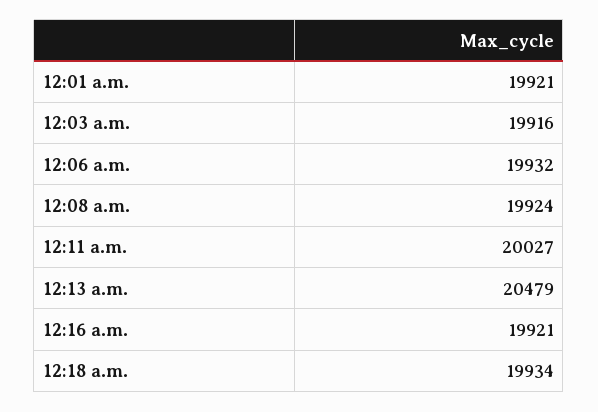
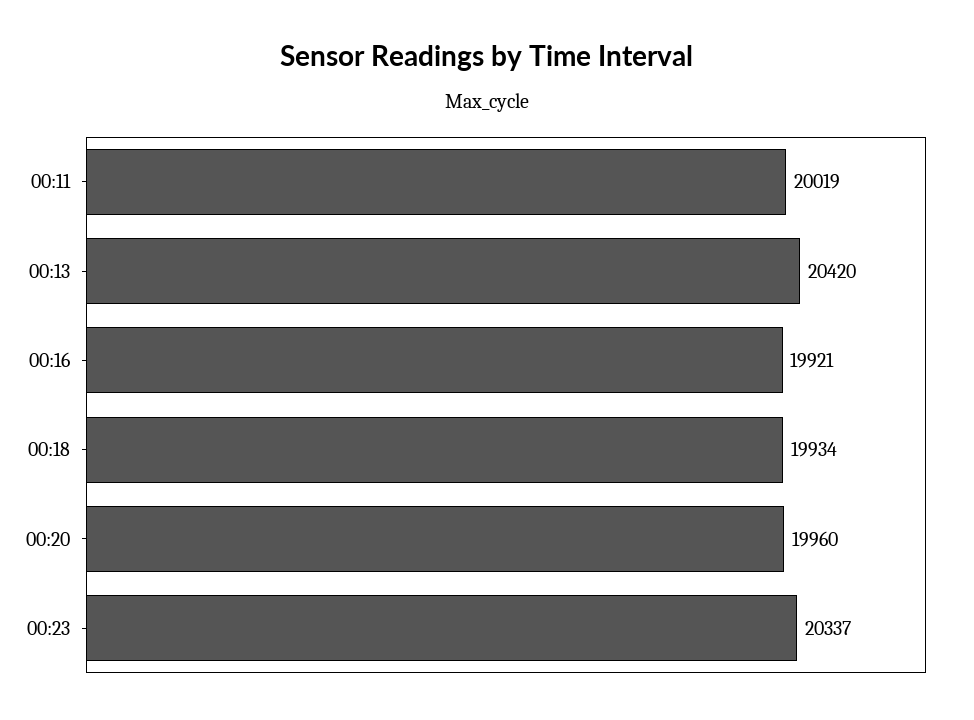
12:01 a.m.: 19921 -> none
12:03 a.m.: 19916 -> none
12:06 a.m.: 19932 -> none
12:08 a.m.: 19924 -> none
12:11 a.m.: 20027 -> 20019
12:13 a.m.: 20479 -> 20420
00:20: none -> 19960
00:23: none -> 20337

